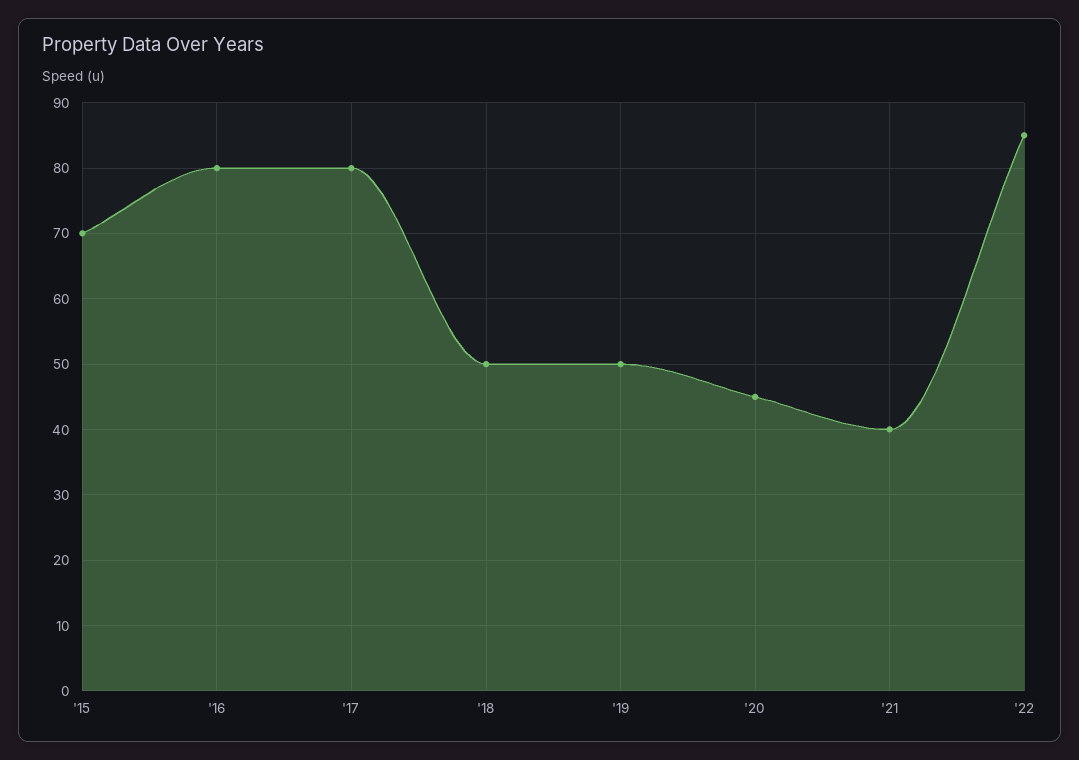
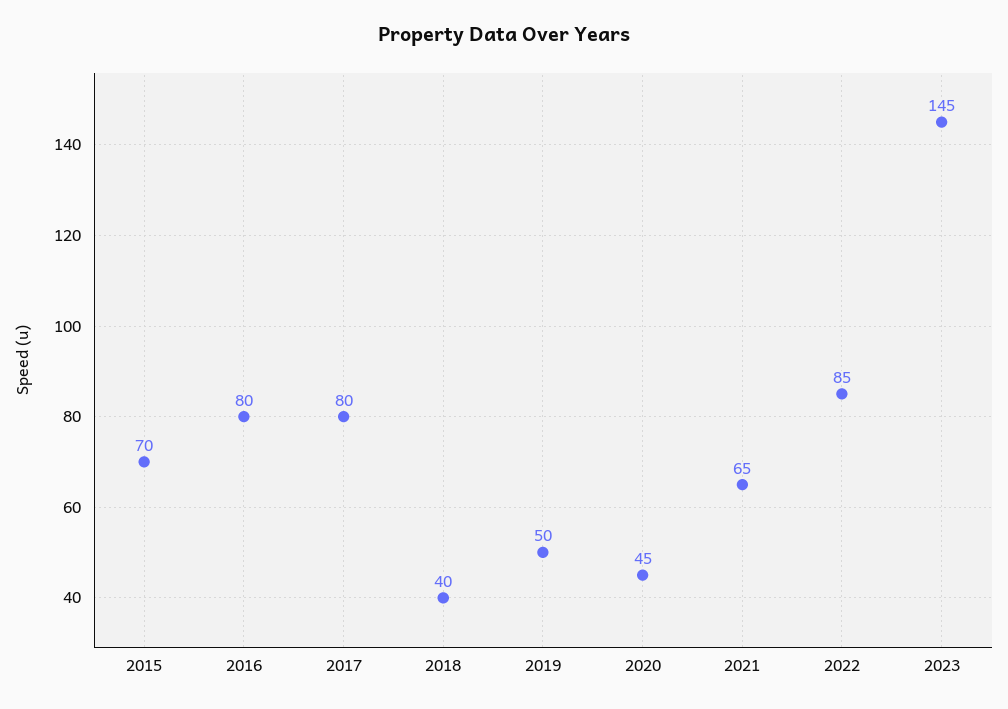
'18: 50 -> 40
'21: 40 -> 65
2023: none -> 145

